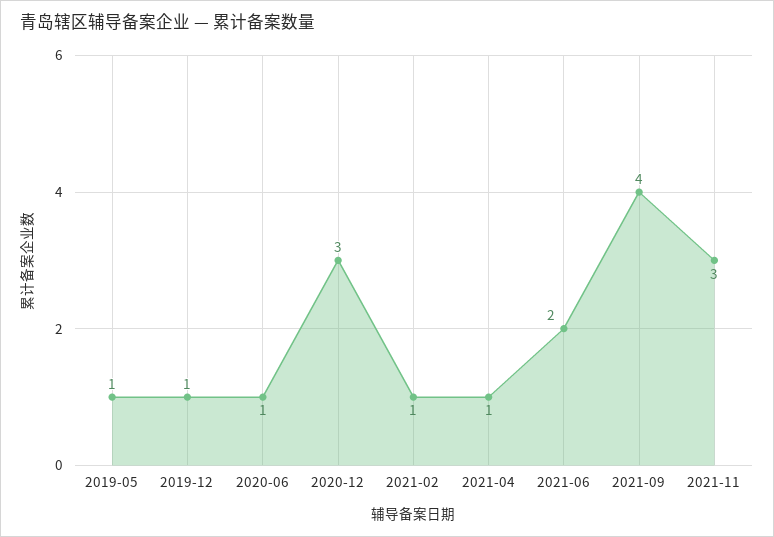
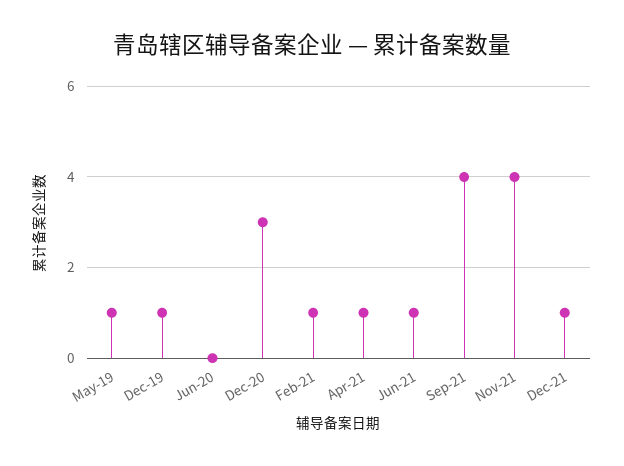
2020-06: 1 -> 0
2021-06: 2 -> 1
2021-11: 3 -> 4
Dec-21: none -> 1

